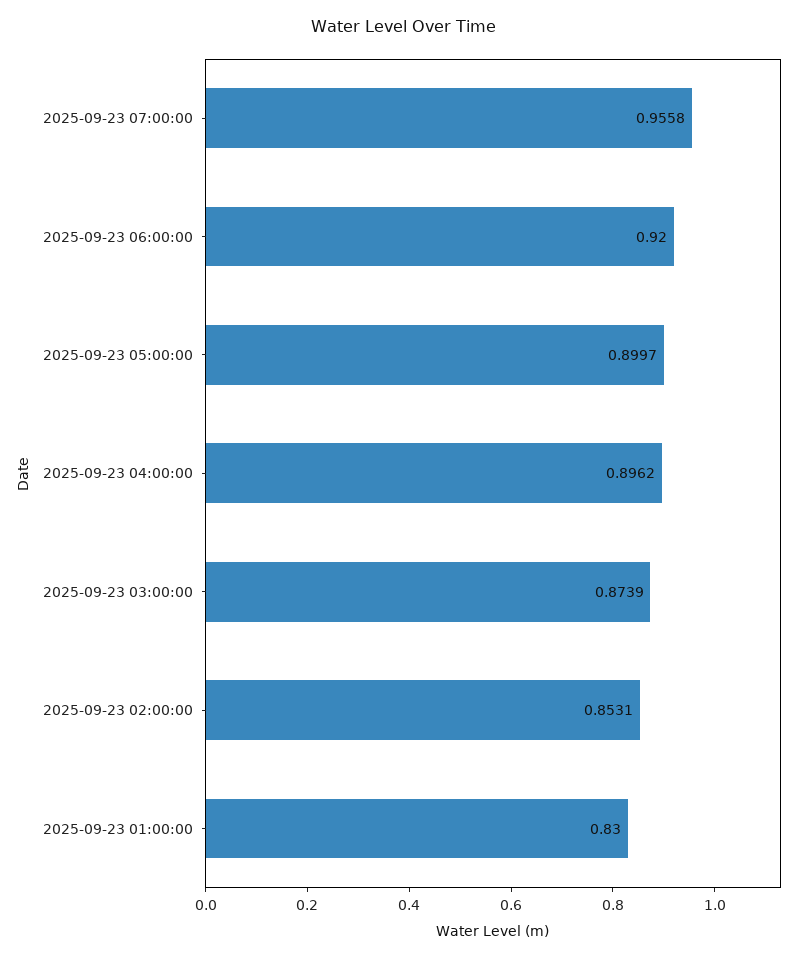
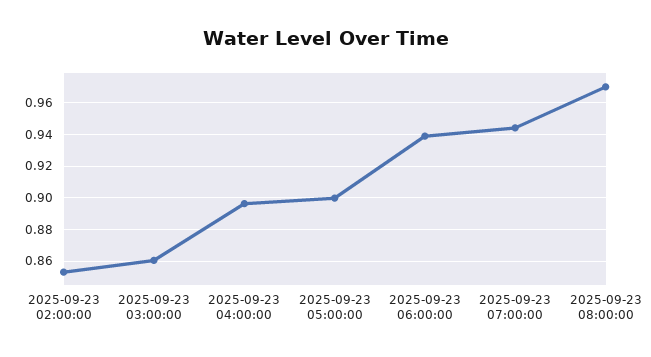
2025-09-23 07:00:00: 0.9558 -> 0.945
2025-09-23 06:00:00: 0.92 -> 0.94
2025-09-23 03:00:00: 0.8739 -> 0.86
2025-09-23 01:00:00: 0.83 -> none
2025-09-23 08:00:00: none -> 0.97

